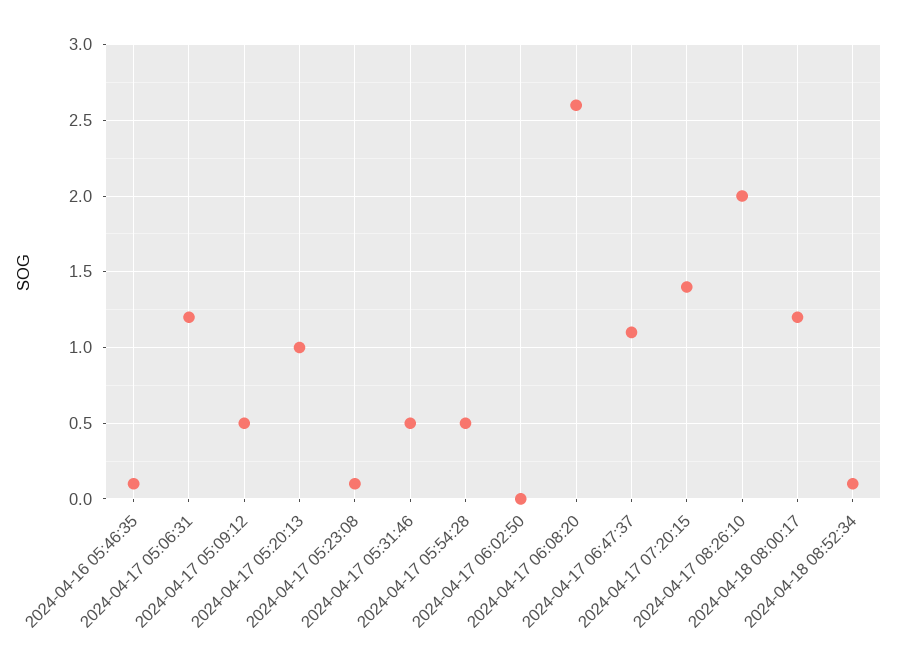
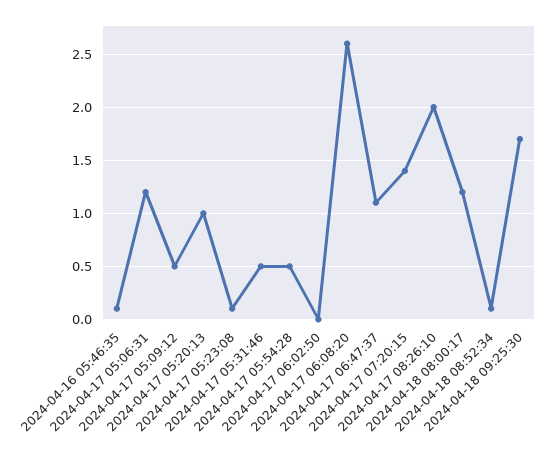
2024-04-18 09:25:30: none -> 1.7

